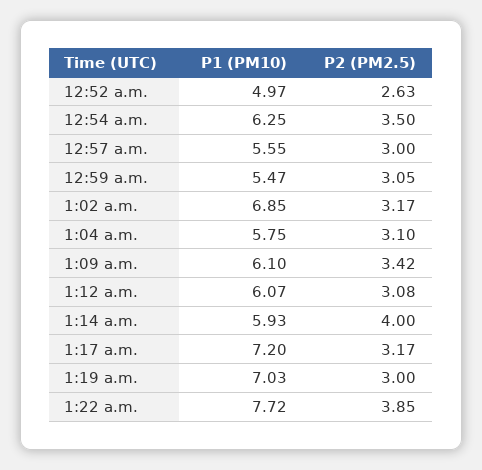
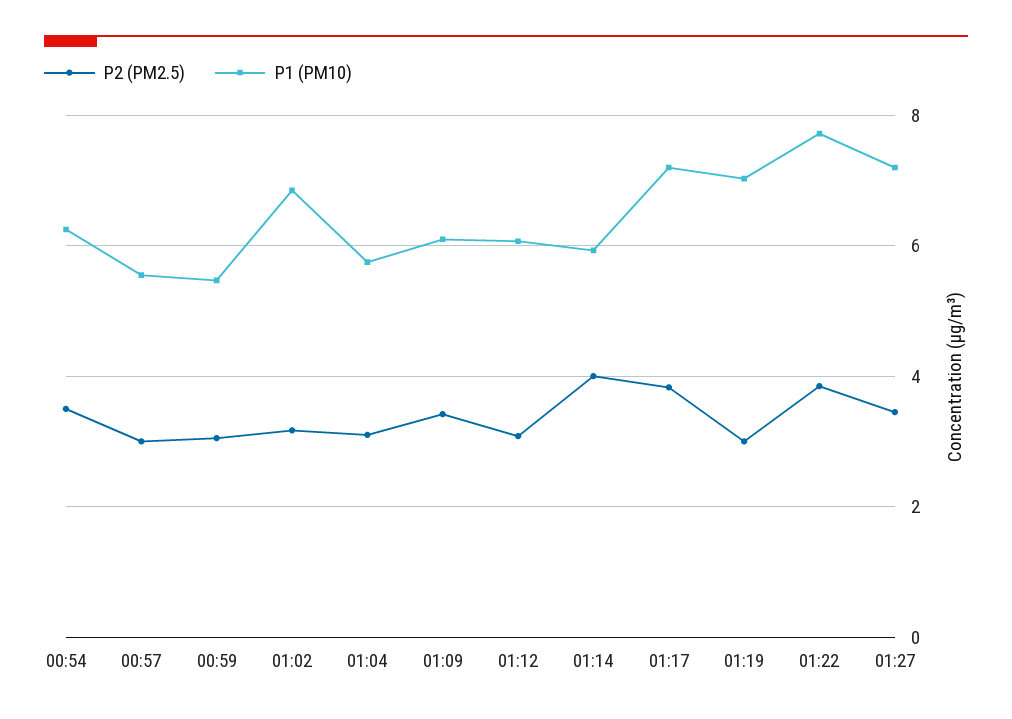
P1 (PM10), 12:52 a.m.: 4.97 -> none
P2 (PM2.5), 12:52 a.m.: 2.63 -> none
P2 (PM2.5), 1:17 a.m.: 3.17 -> 3.8
P2 (PM2.5), 01:27: none -> 3.4
P1 (PM10), 01:27: none -> 7.2

